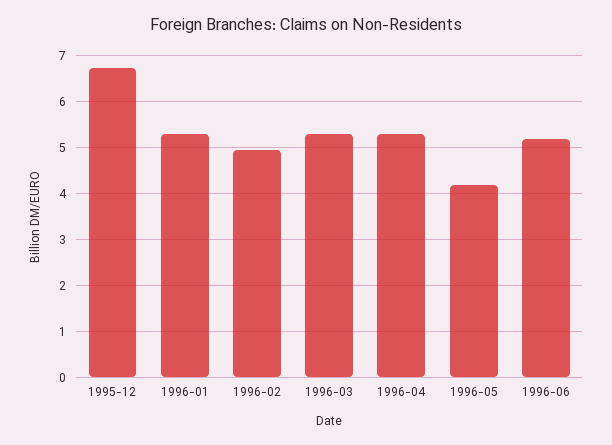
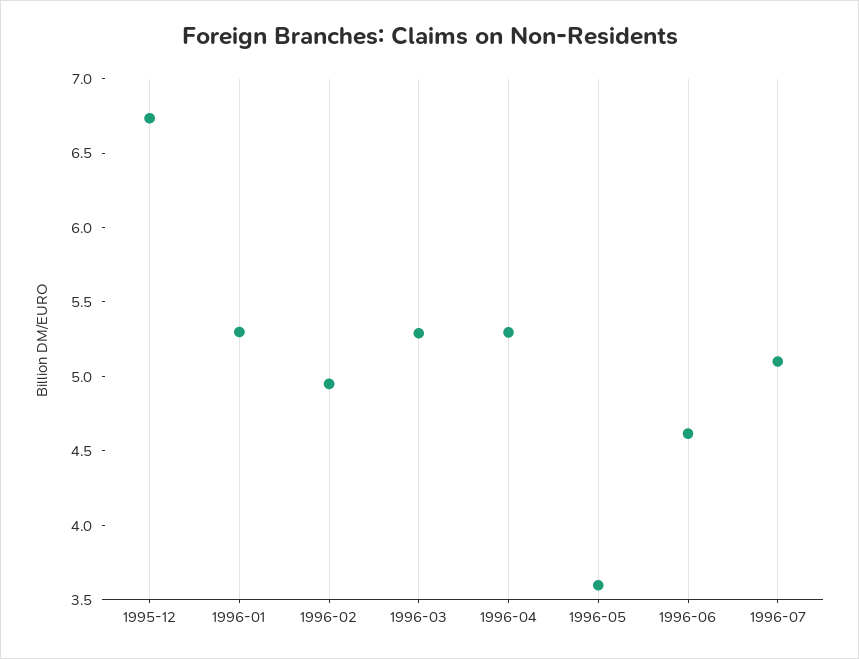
1996-05: 4.2 -> 3.6
1996-06: 5.2 -> 4.6
1996-07: none -> 5.1

